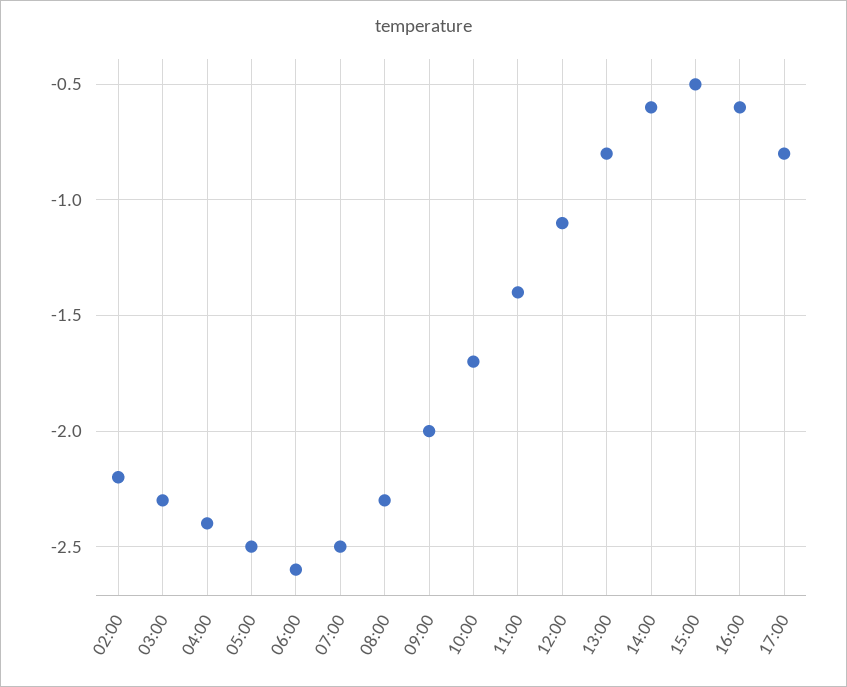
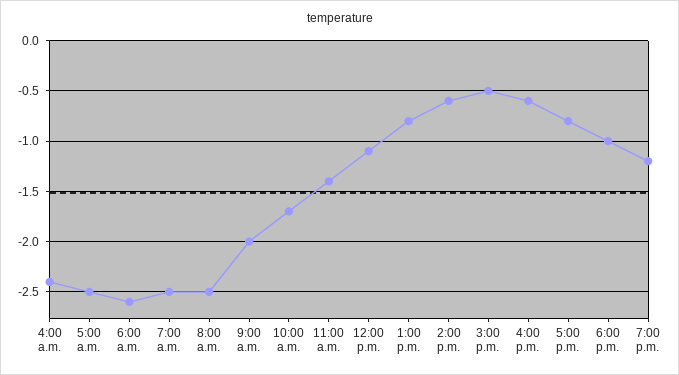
02:00: -2.2 -> none
03:00: -2.3 -> none
08:00: -2.3 -> -2.5
6:00 p.m.: none -> -1
7:00 p.m.: none -> -1.2

